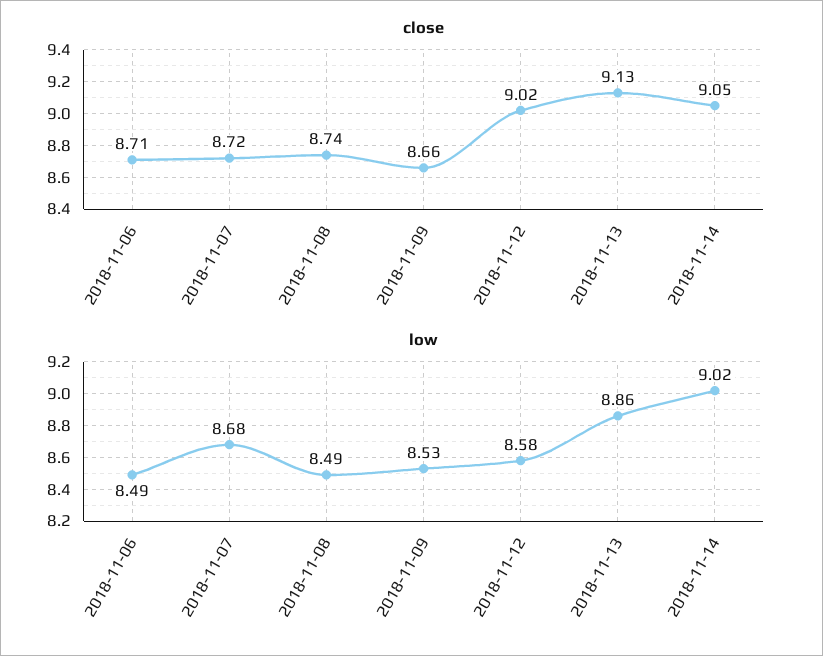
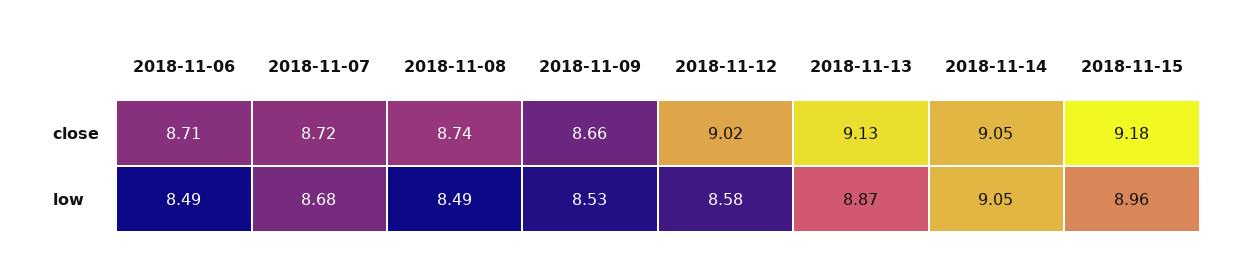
low, 2018-11-13: 8.86 -> 8.87
low, 2018-11-14: 9.02 -> 9.05
close, 2018-11-15: none -> 9.18
low, 2018-11-15: none -> 8.96

